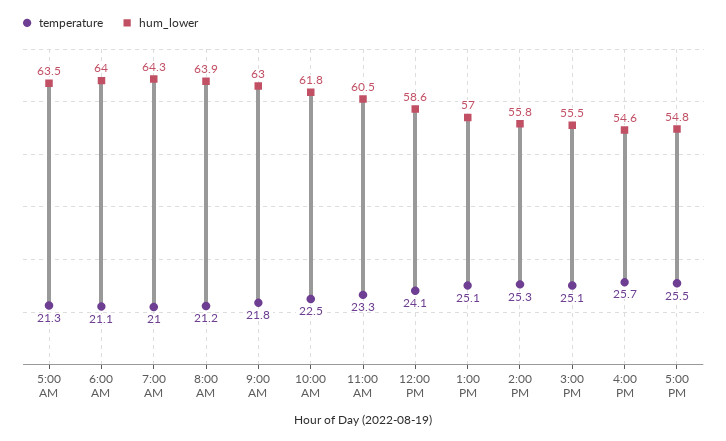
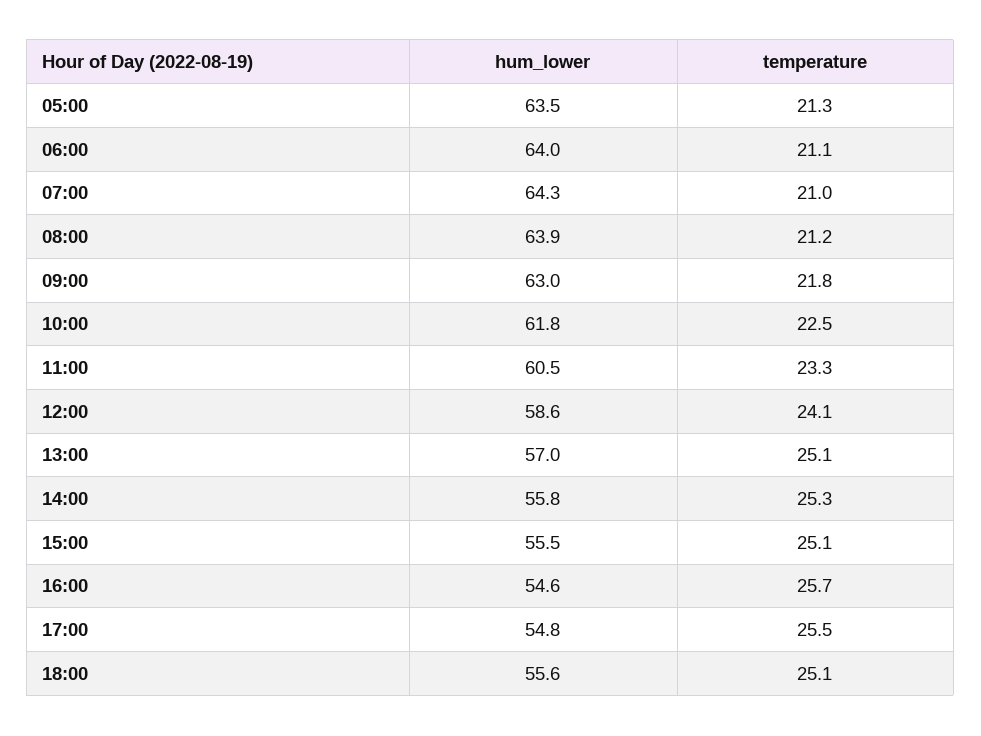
hum_lower, 18:00: none -> 55.6
temperature, 18:00: none -> 25.1

